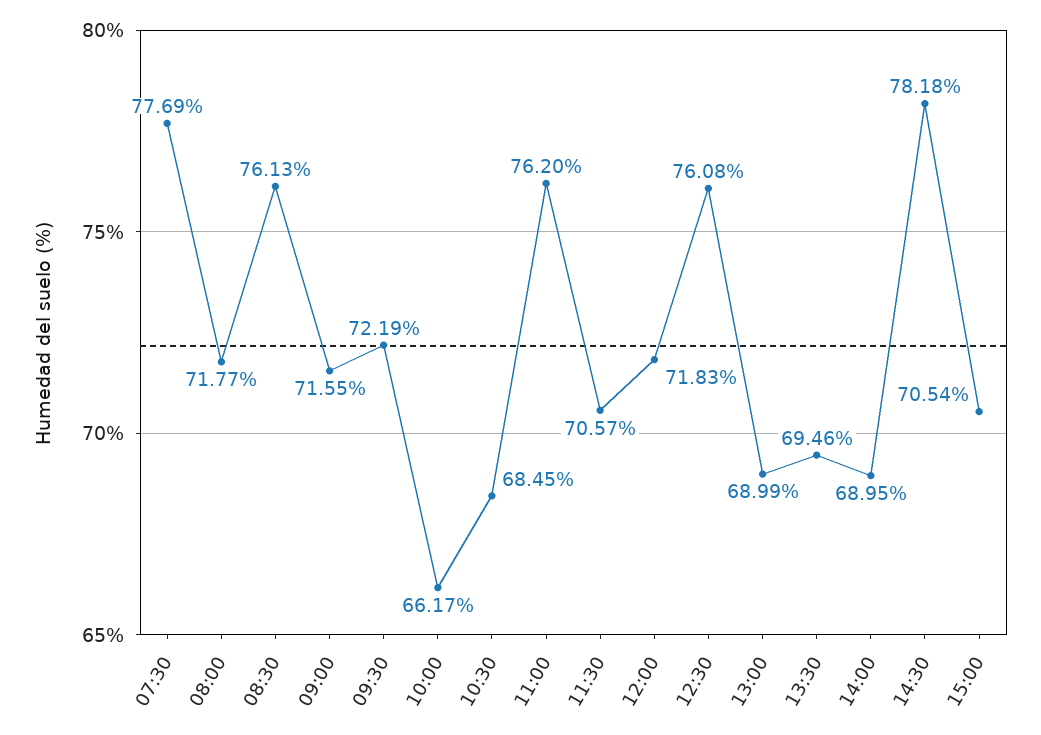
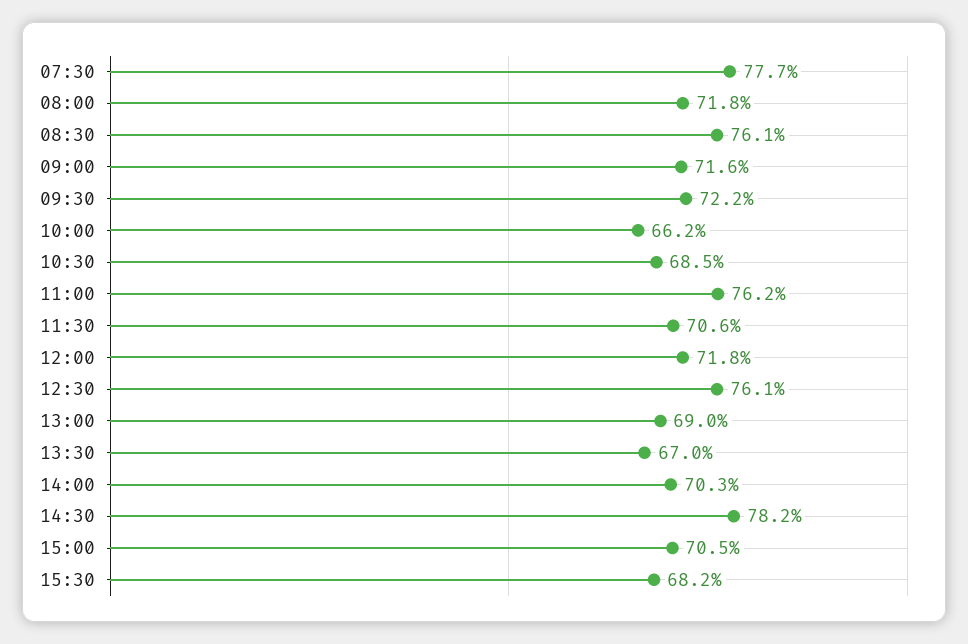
13:30: 69.46 -> 67
14:00: 68.95 -> 70.3
15:30: none -> 68.2

